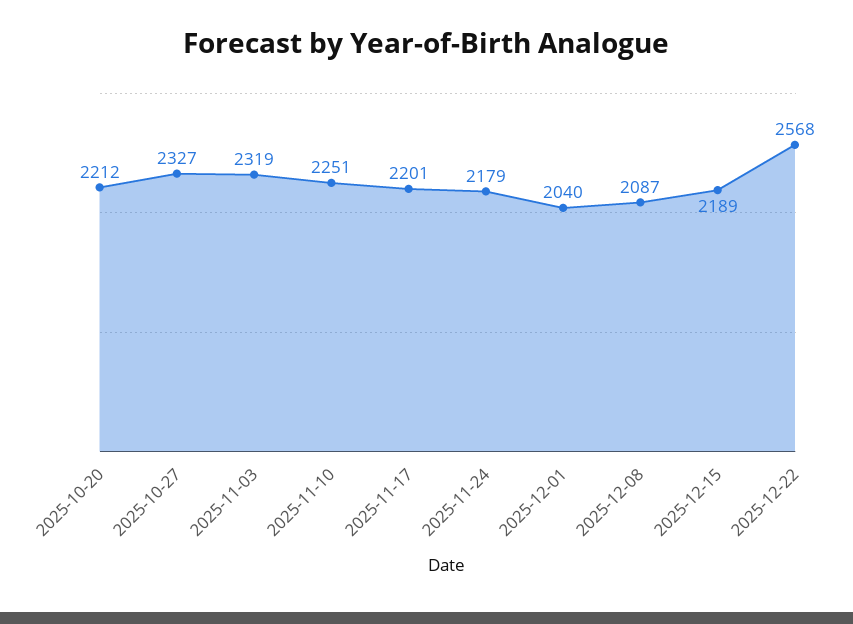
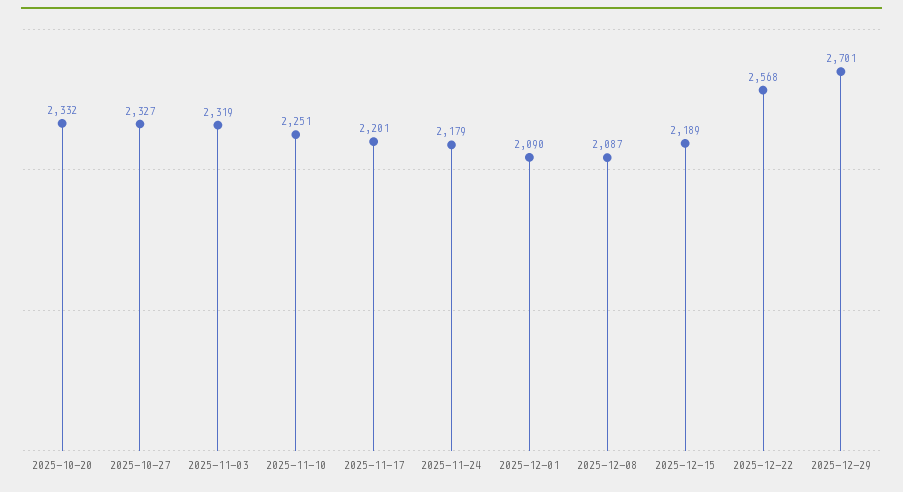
2025-10-20: 2212 -> 2332
2025-12-01: 2040 -> 2090
2025-12-29: none -> 2701

